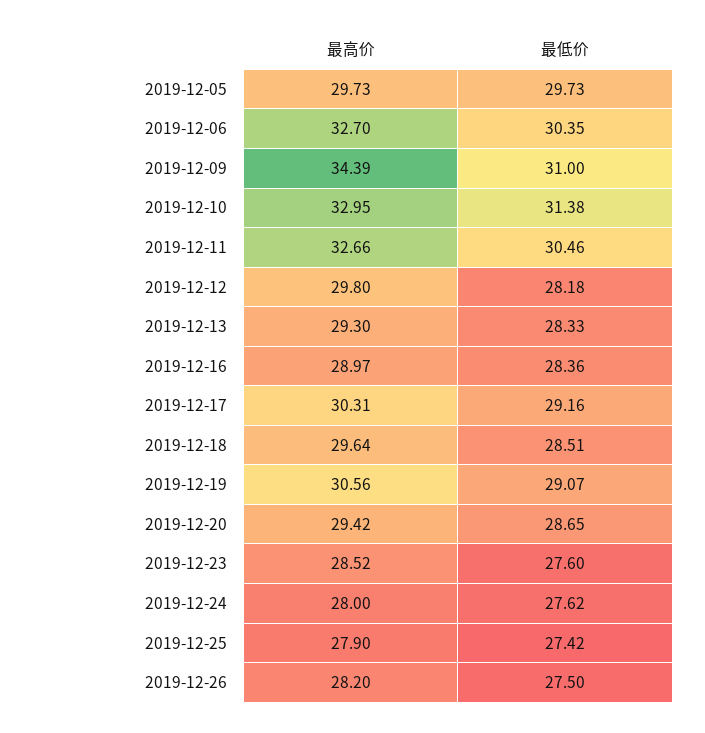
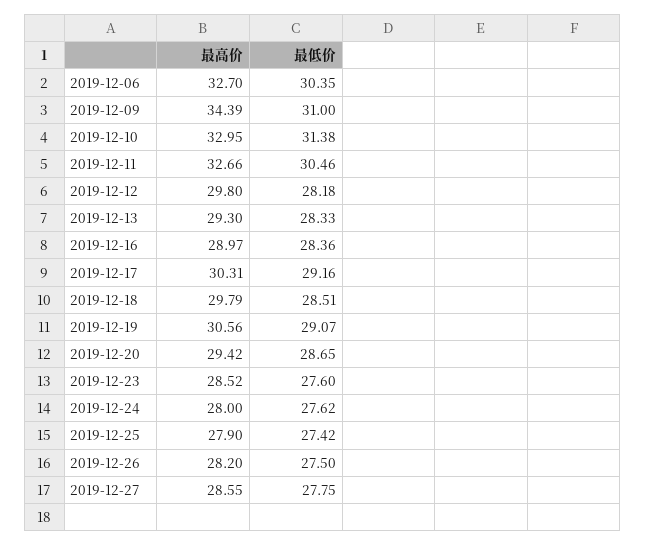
最高价, 2019-12-05: 29.73 -> none
最低价, 2019-12-05: 29.73 -> none
最高价, 2019-12-18: 29.64 -> 29.79
最高价, 2019-12-27: none -> 28.55
最低价, 2019-12-27: none -> 27.75

